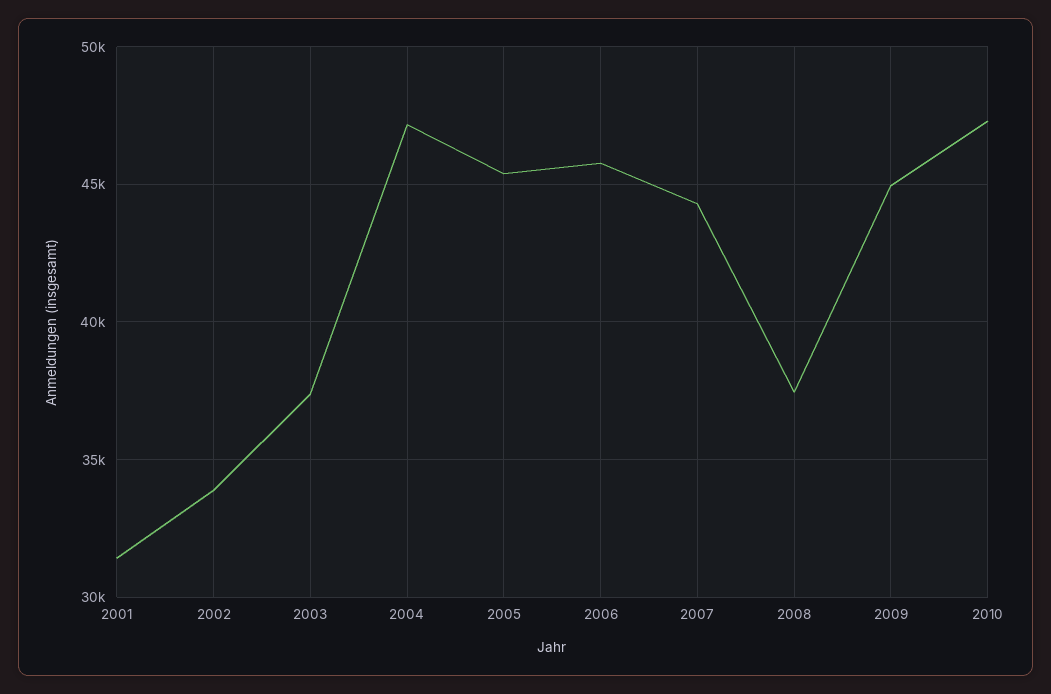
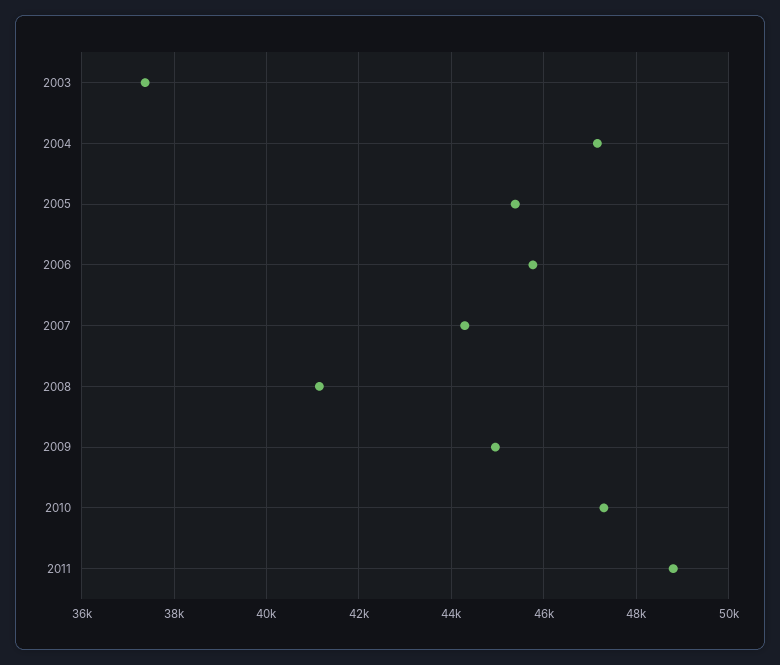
2001: 31500 -> none
2002: 34000 -> none
2008: 37500 -> 41200
2011: none -> 48800

